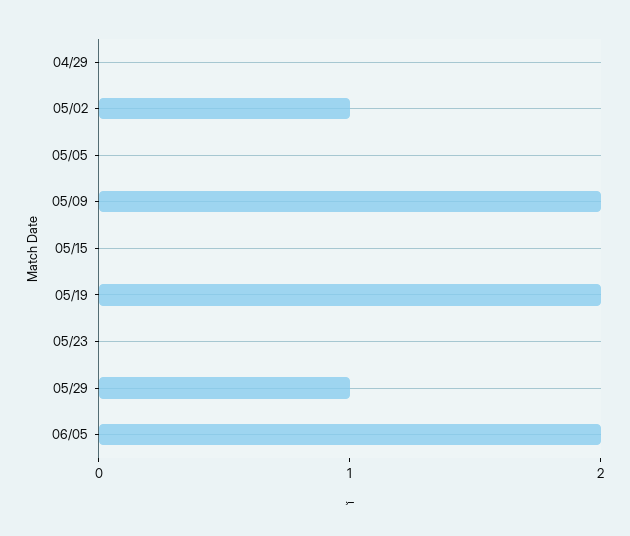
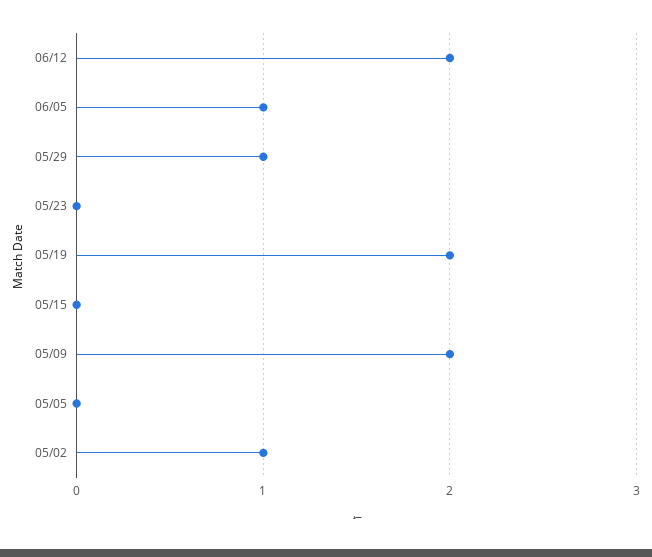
04/29: 0 -> none
06/05: 2 -> 1
06/12: none -> 2

